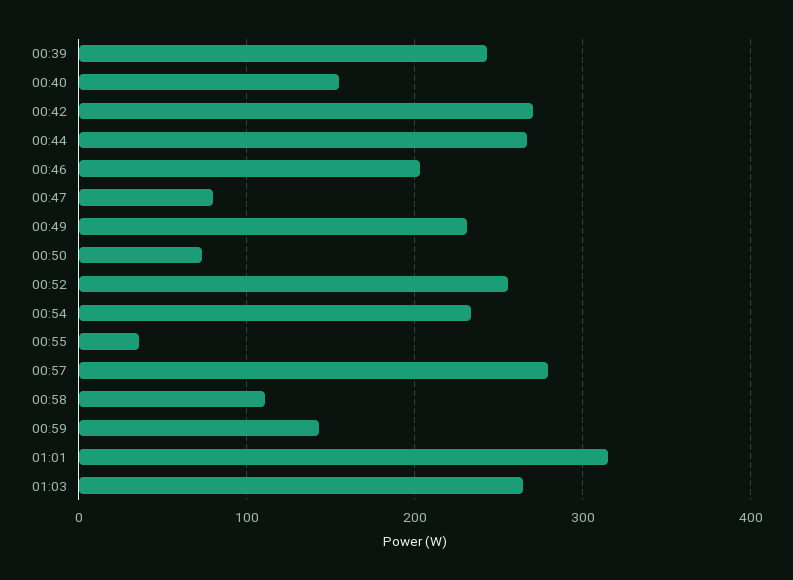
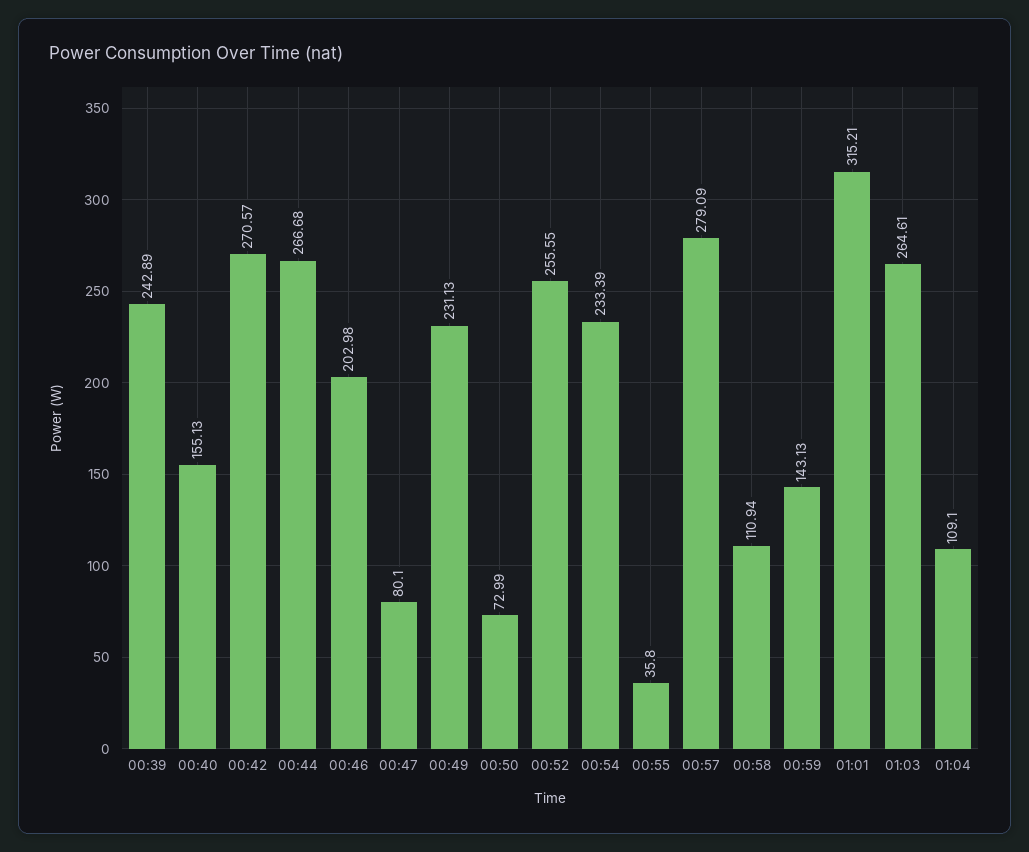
01:04: none -> 109.1

